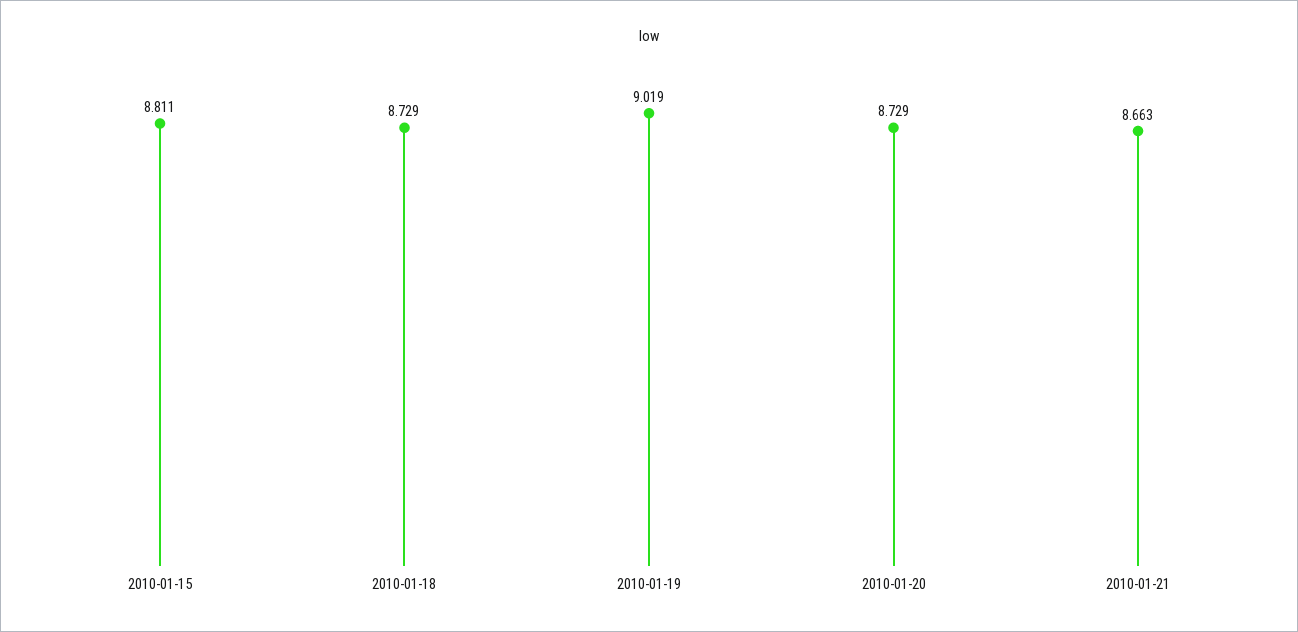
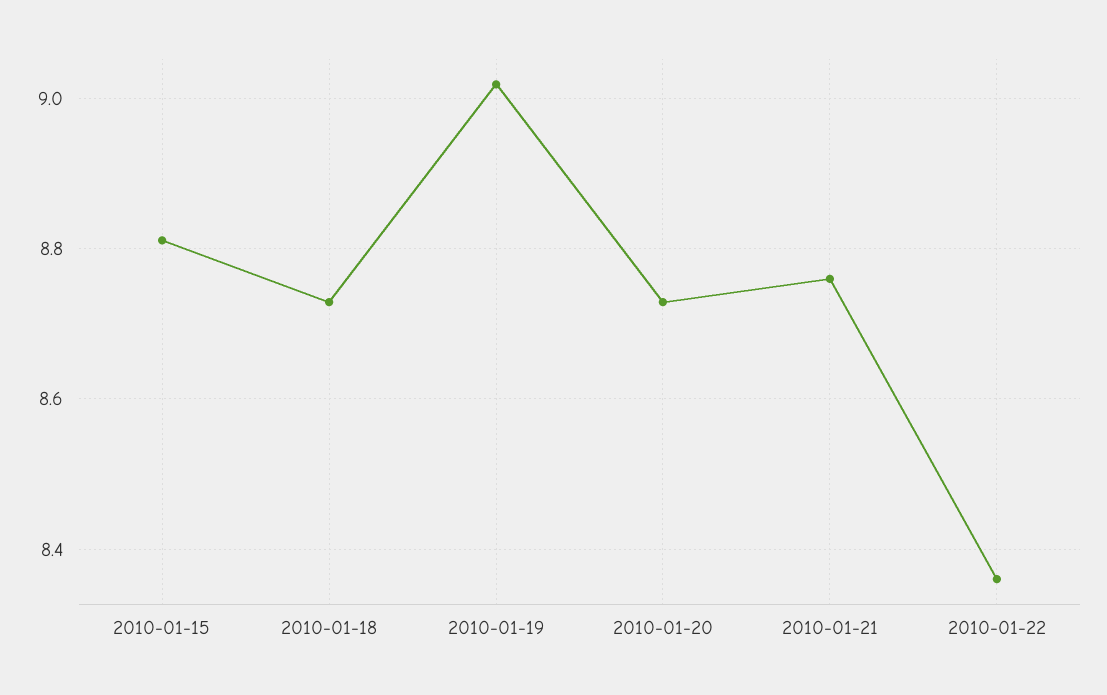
2010-01-21: 8.663 -> 8.76
2010-01-22: none -> 8.36

